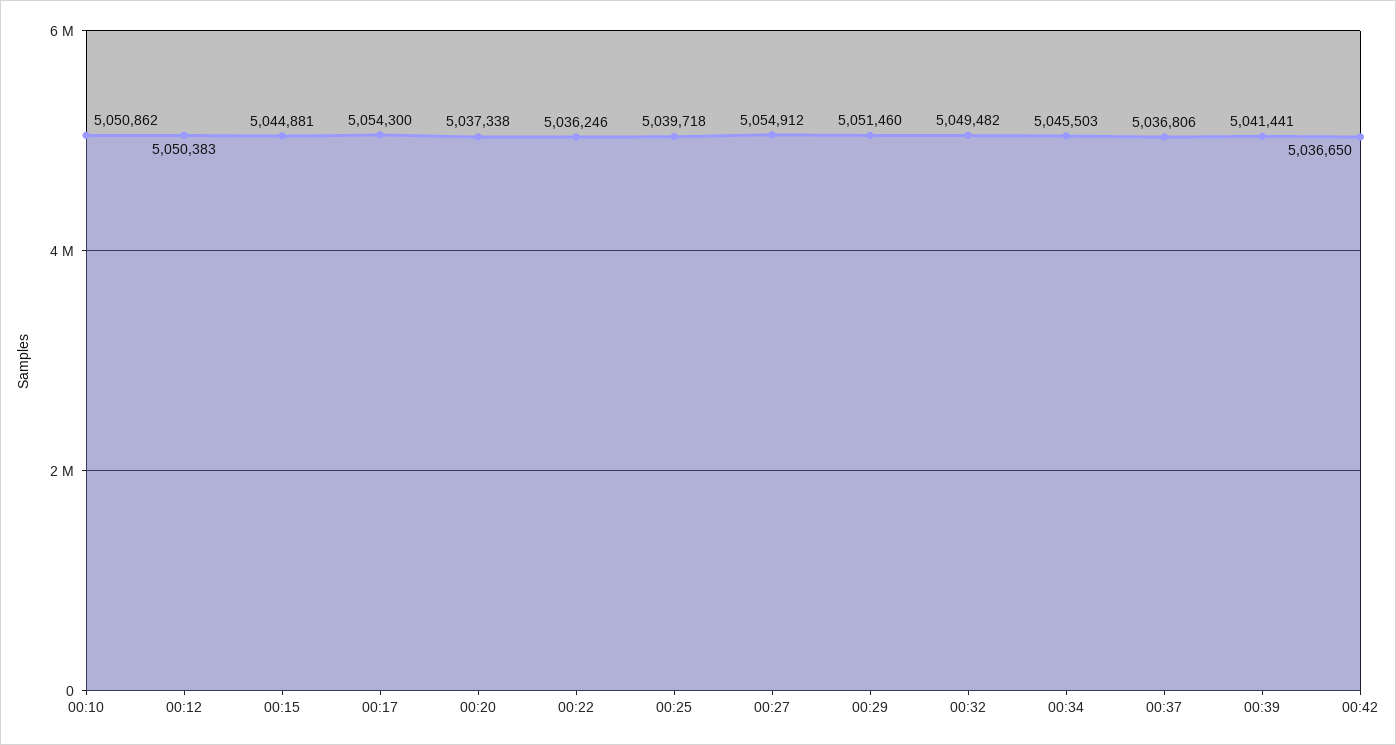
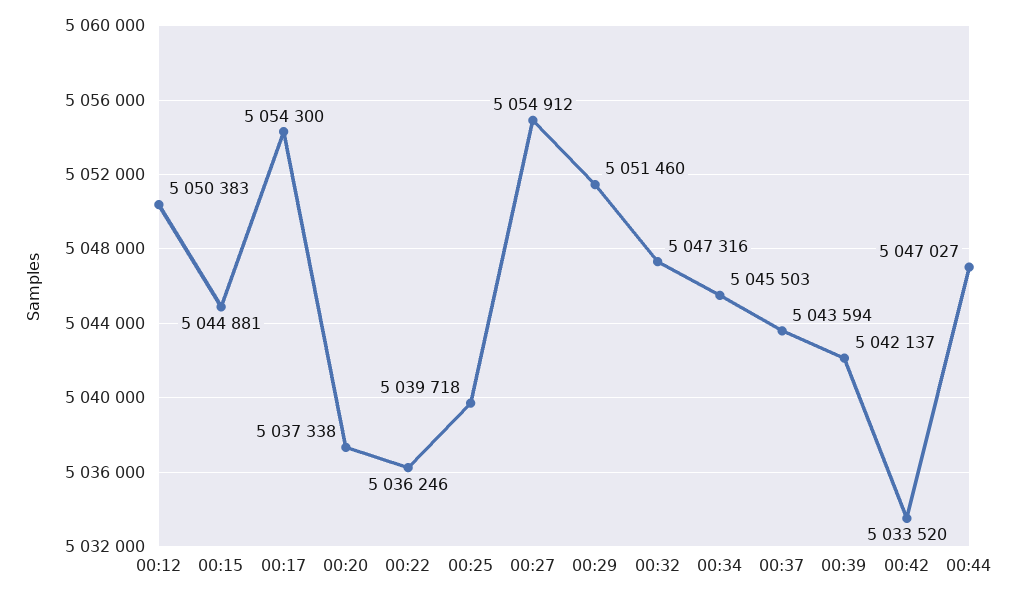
00:10: 5050862 -> none
00:32: 5049482 -> 5047316
00:37: 5036806 -> 5043594
00:39: 5041441 -> 5042137
00:42: 5036650 -> 5033520
00:44: none -> 5047027

